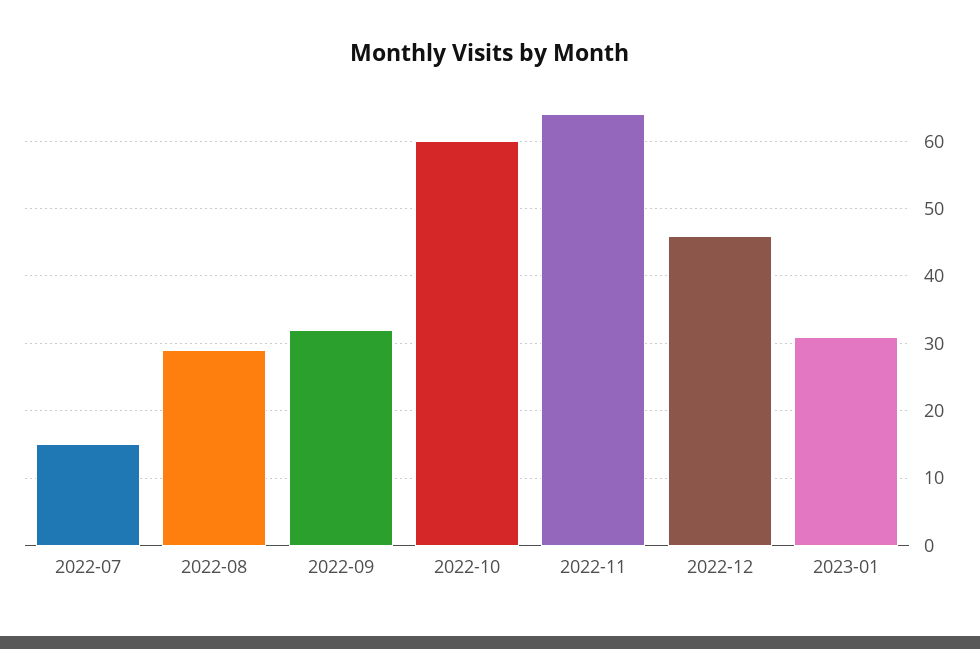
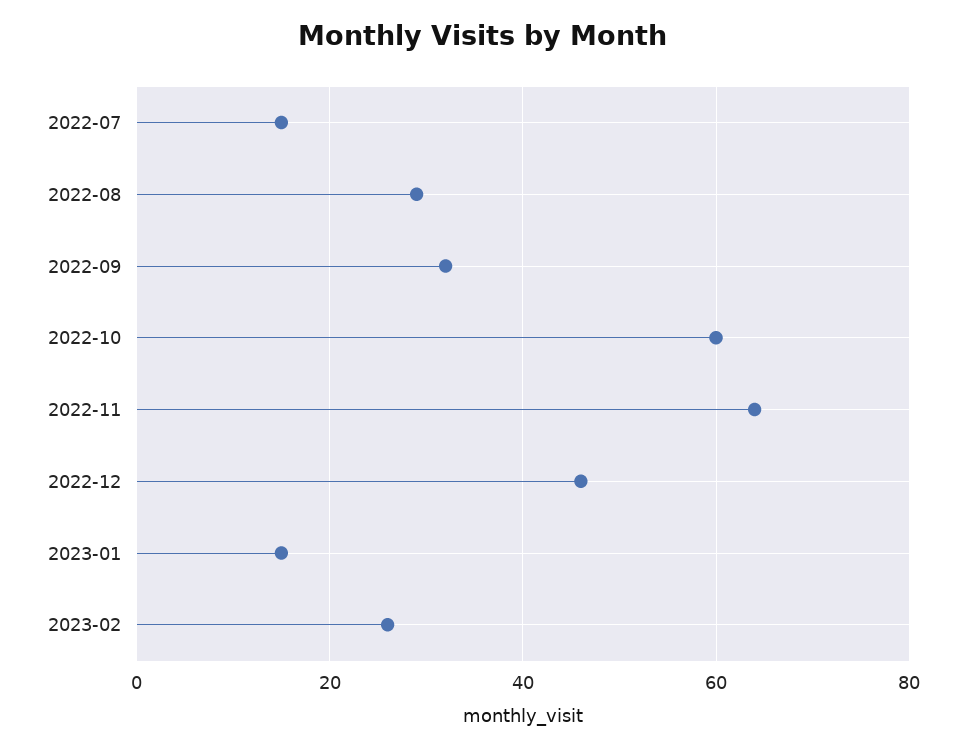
2023-01: 31 -> 15
2023-02: none -> 25

